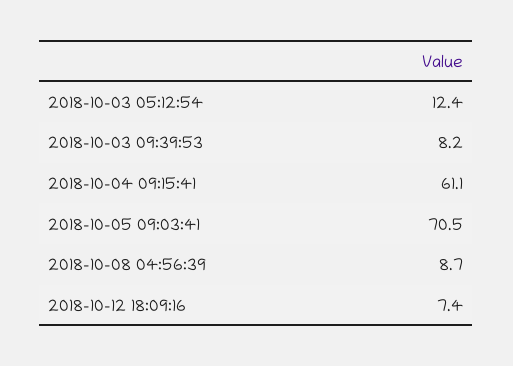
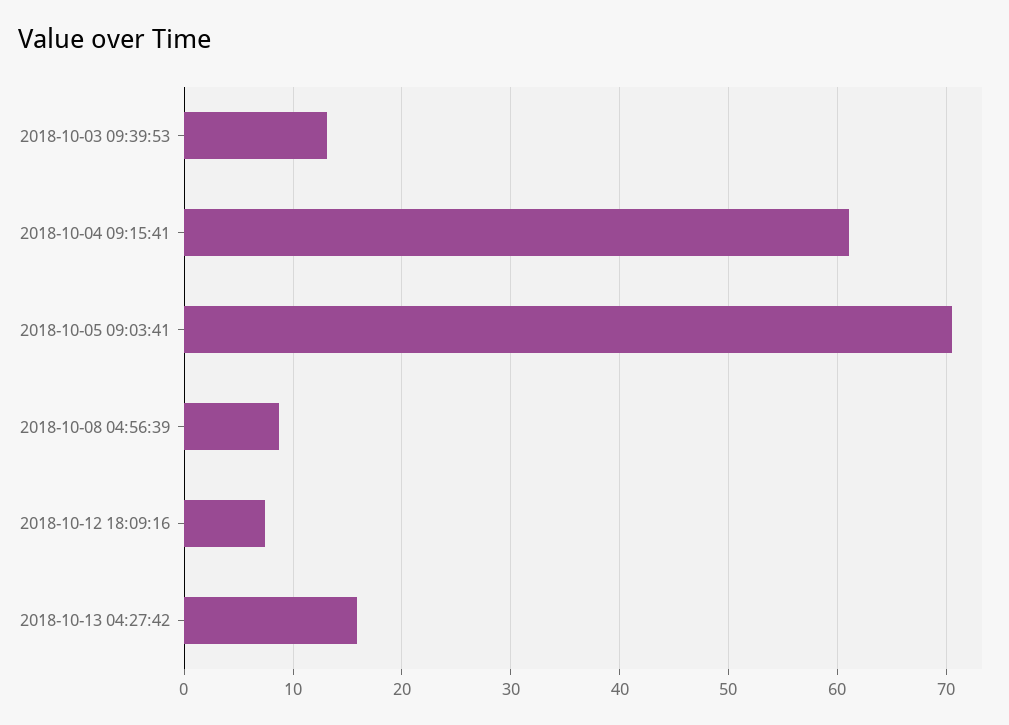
2018-10-03 05:12:54: 12.4 -> none
2018-10-03 09:39:53: 8.2 -> 13
2018-10-13 04:27:42: none -> 16

